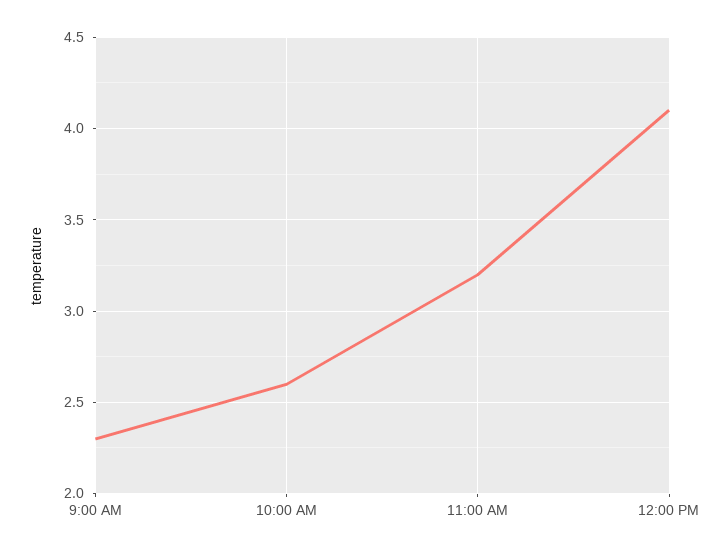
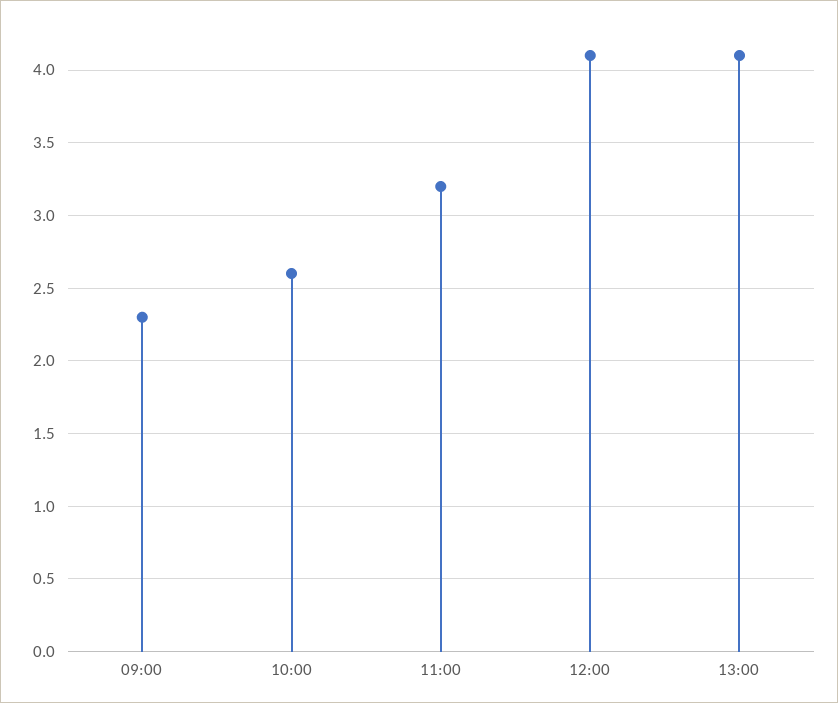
13:00: none -> 4.1

